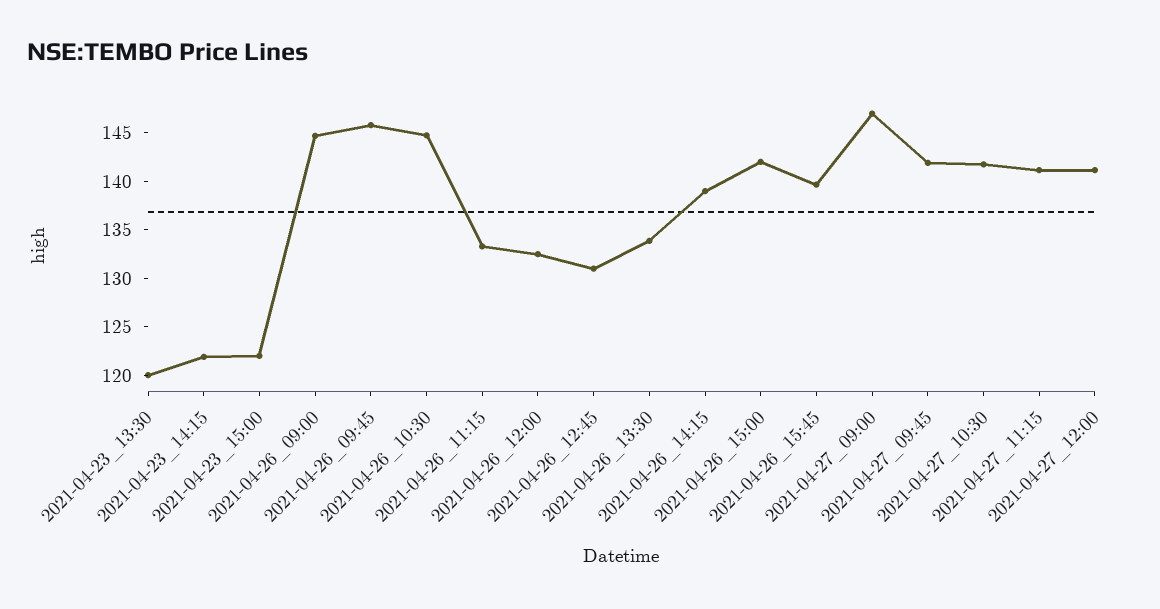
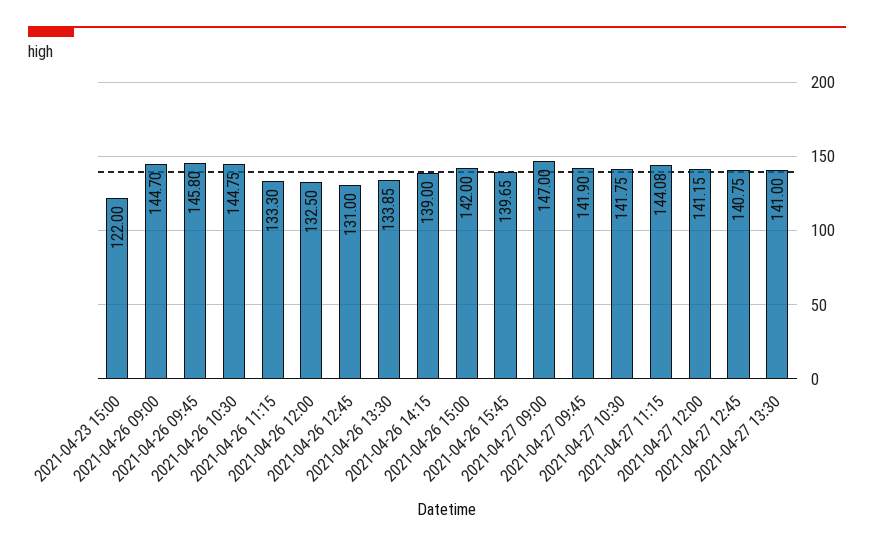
2021-04-23_13:30: 120 -> none
2021-04-23_14:15: 122 -> none
2021-04-27_11:15: 141 -> 144.08
2021-04-27 12:45: none -> 140.75
2021-04-27 13:30: none -> 141

